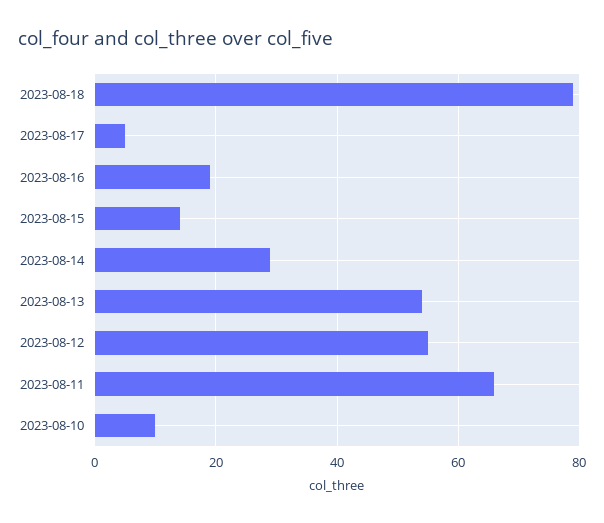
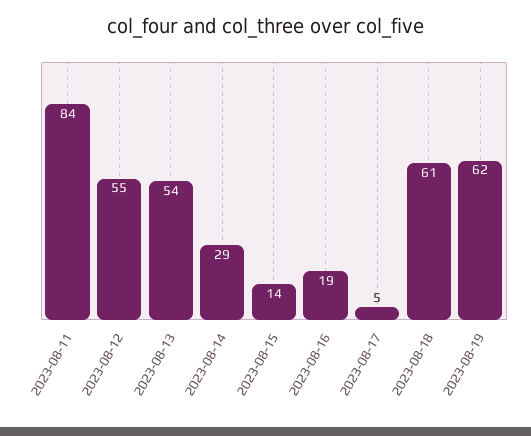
2023-08-18: 80 -> 61
2023-08-11: 65 -> 84
2023-08-10: 10 -> none
2023-08-19: none -> 62

